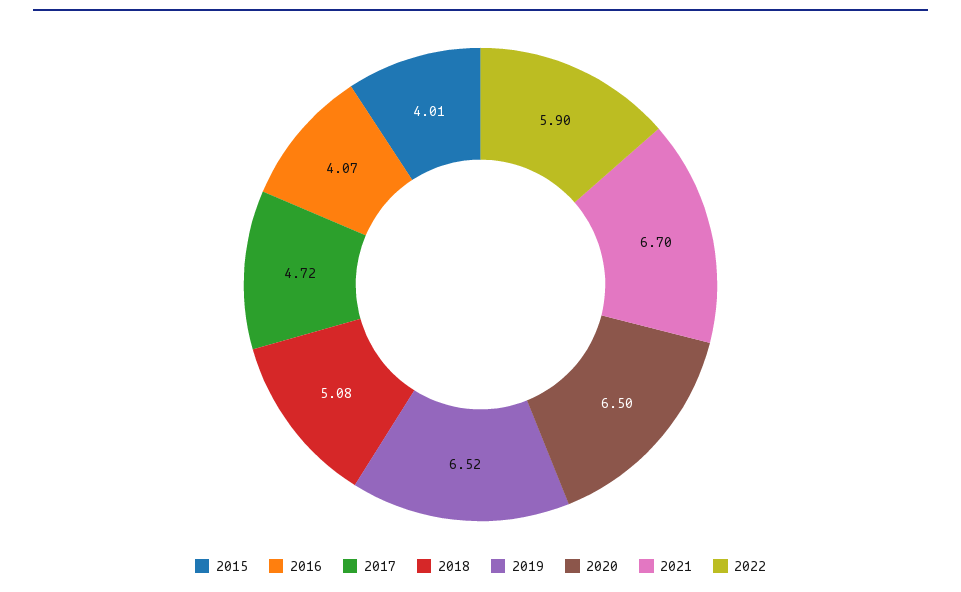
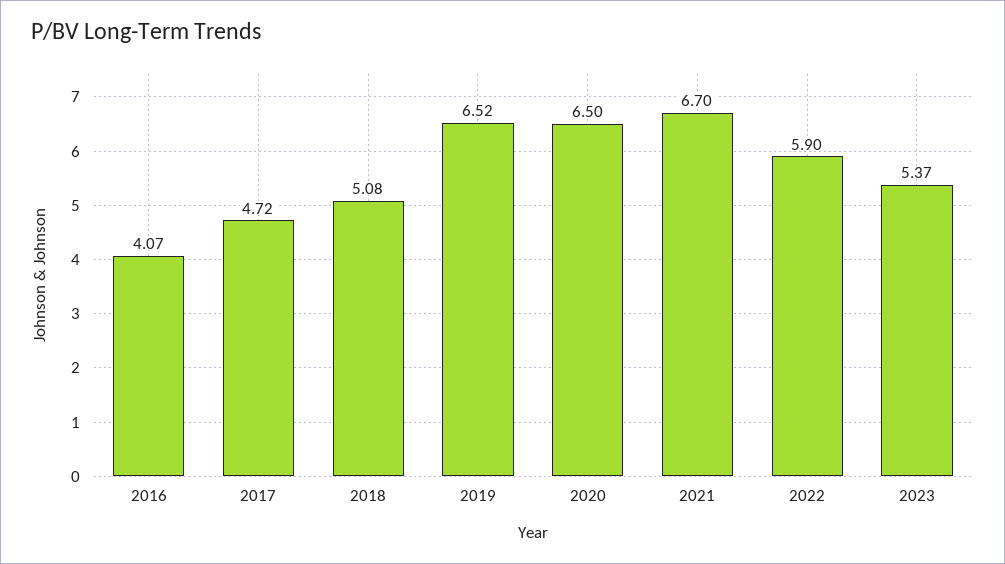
2015: 4.01 -> none
2023: none -> 5.37

